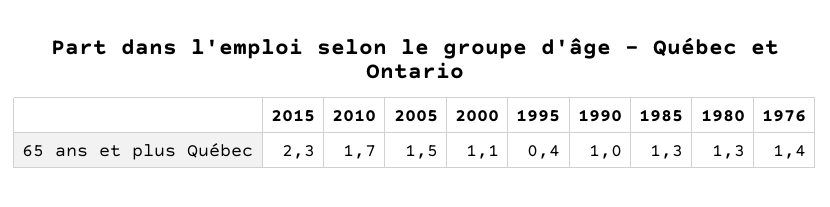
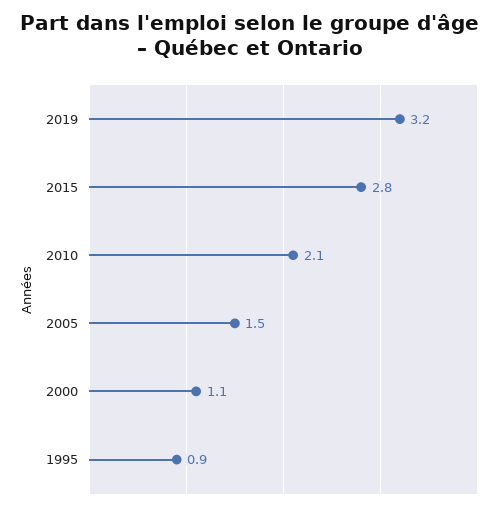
2015: 2.3 -> 2.8
2010: 1.7 -> 2.1
1995: 0.4 -> 0.9
1990: 1 -> none
1985: 1.3 -> none
1980: 1.3 -> none
1976: 1.4 -> none
2019: none -> 3.2

